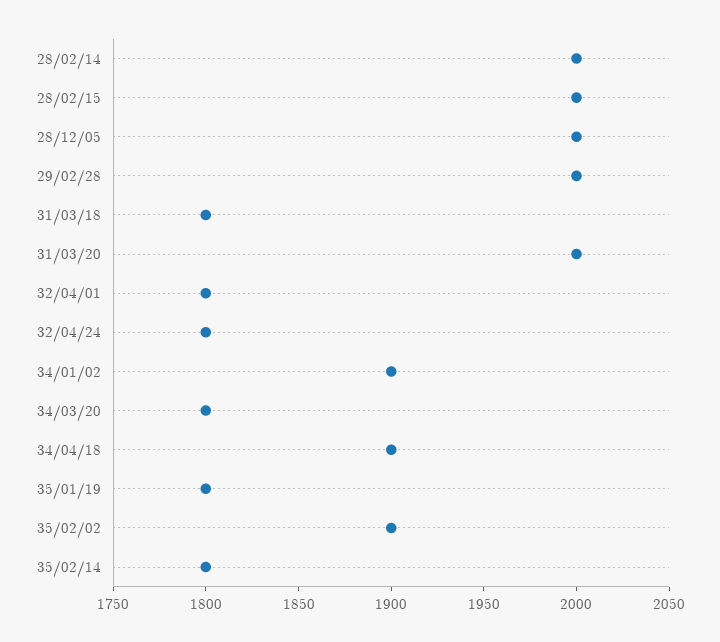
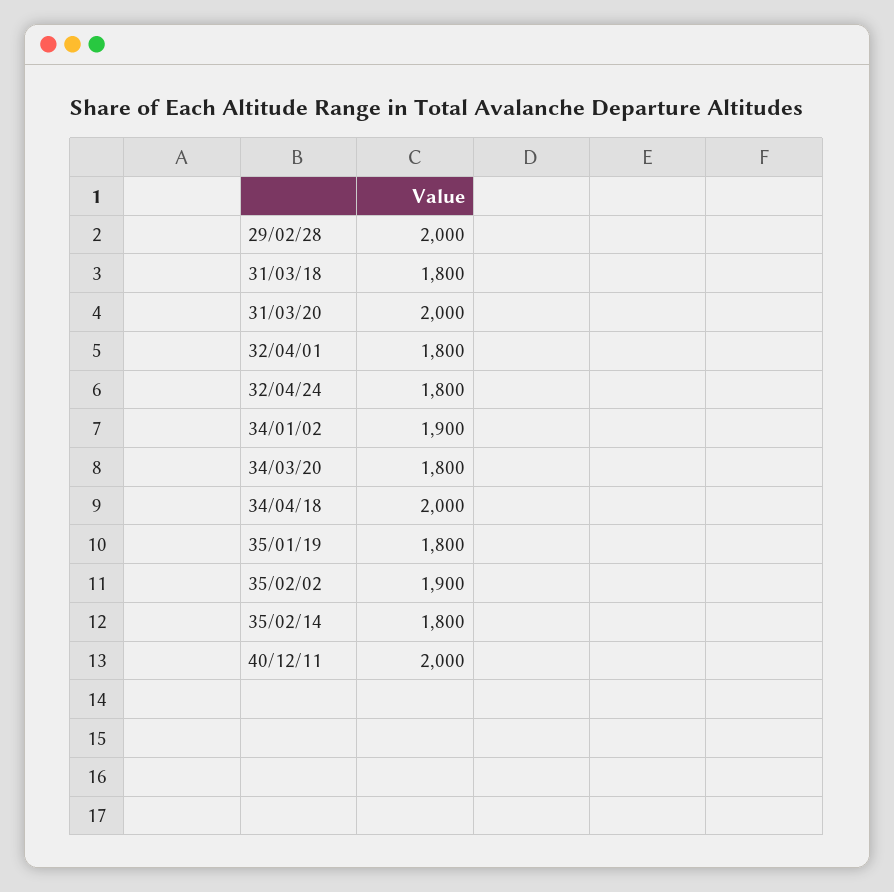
28/02/14: 2000 -> none
28/02/15: 2000 -> none
28/12/05: 2000 -> none
34/04/18: 1900 -> 2000
40/12/11: none -> 2000

